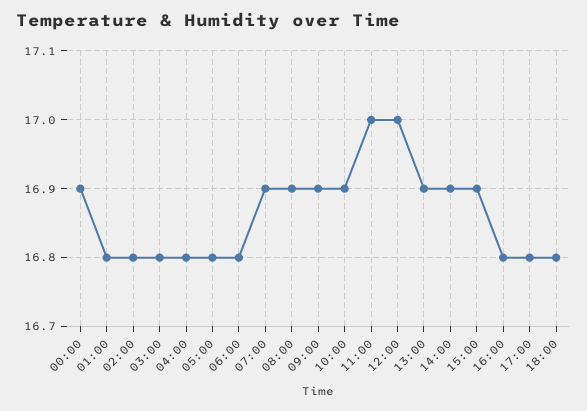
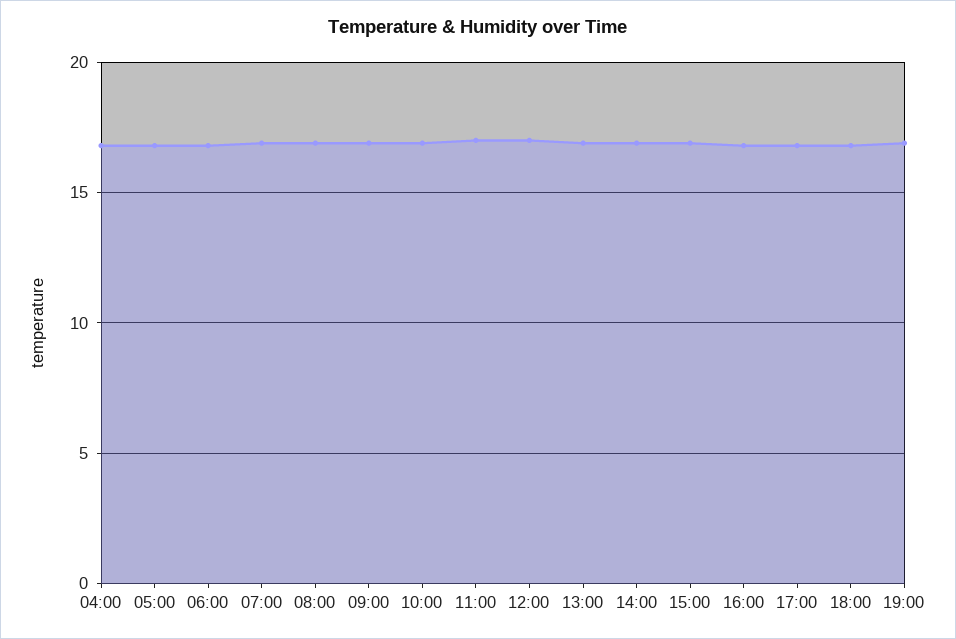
00:00: 16.9 -> none
01:00: 16.8 -> none
02:00: 16.8 -> none
03:00: 16.8 -> none
19:00: none -> 17

